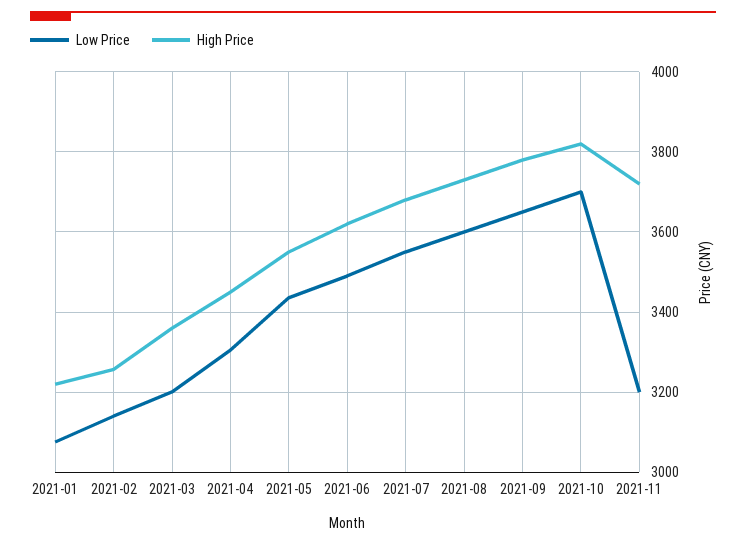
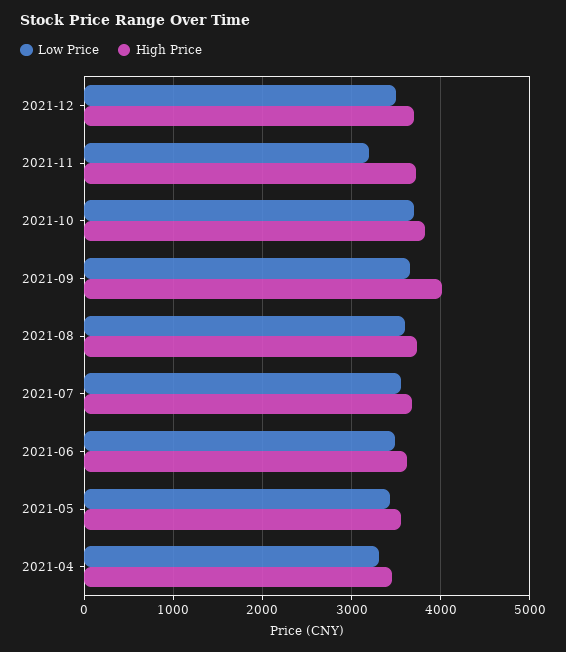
Low Price, 2021-01: 3080 -> none
High Price, 2021-01: 3220 -> none
Low Price, 2021-02: 3140 -> none
High Price, 2021-02: 3260 -> none
Low Price, 2021-03: 3200 -> none
High Price, 2021-03: 3360 -> none
High Price, 2021-09: 3780 -> 4000
Low Price, 2021-12: none -> 3500
High Price, 2021-12: none -> 3700

